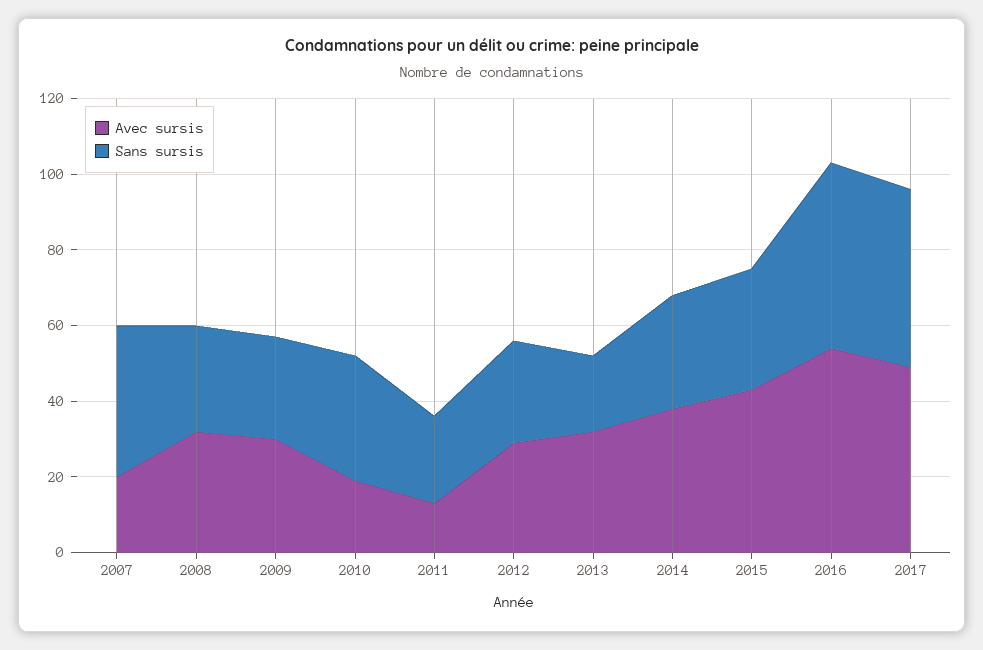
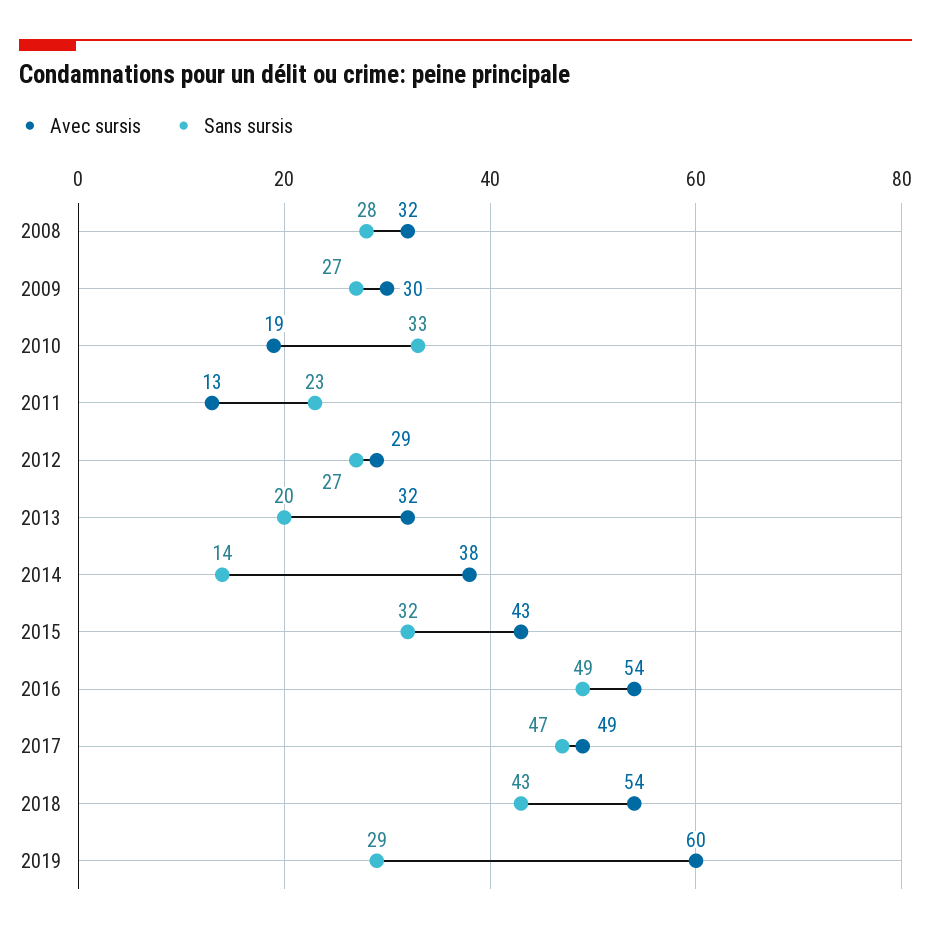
Avec sursis, 2007: 20 -> none
Sans sursis, 2007: 40 -> none
Sans sursis, 2014: 30 -> 14
Avec sursis, 2018: none -> 54
Sans sursis, 2018: none -> 43
Avec sursis, 2019: none -> 60
Sans sursis, 2019: none -> 29

